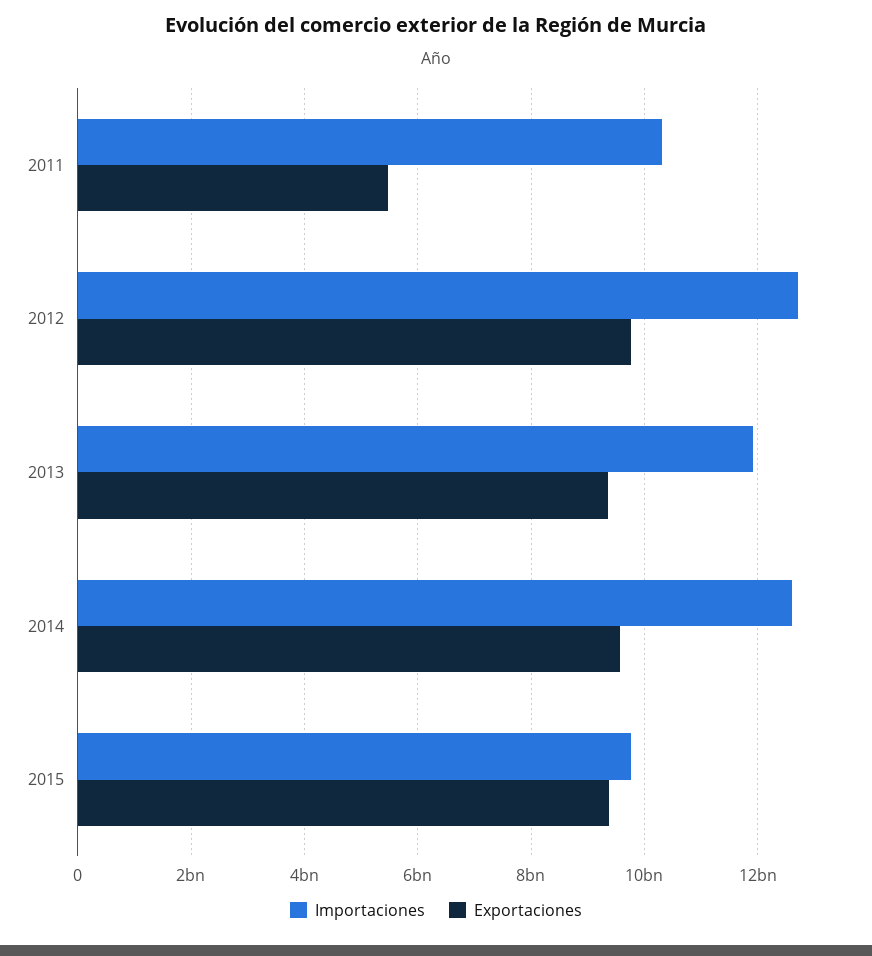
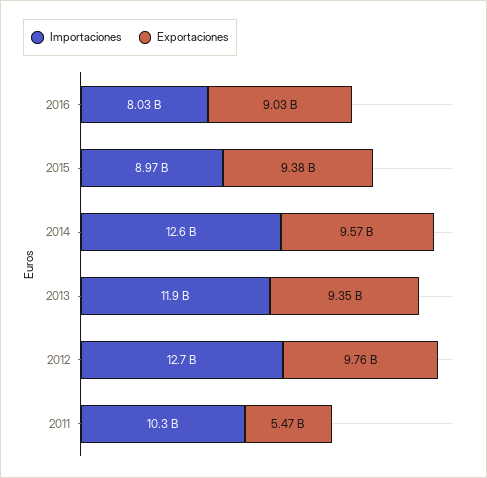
Importaciones, 2015: 9800000000 -> 8970000000
Importaciones, 2016: none -> 8030000000
Exportaciones, 2016: none -> 9030000000

